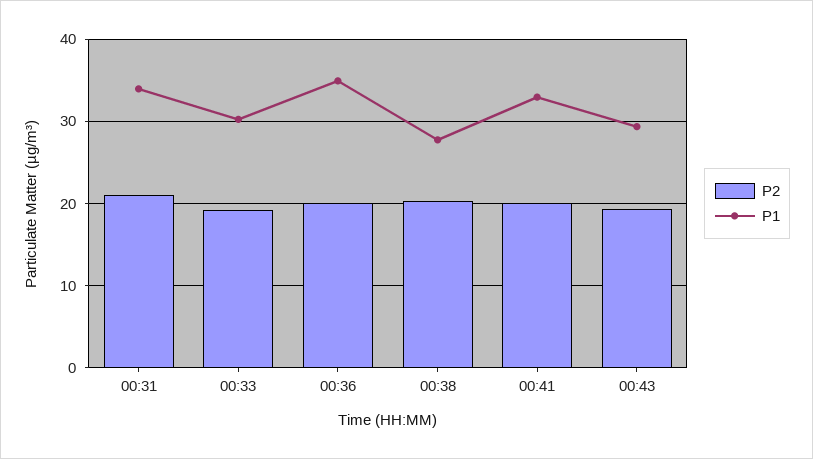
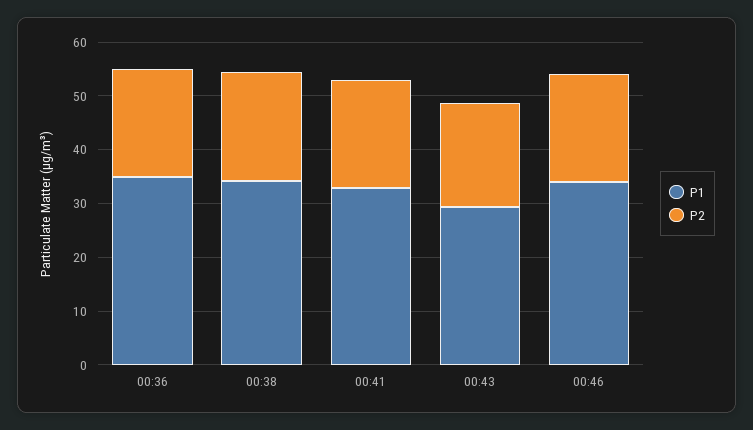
P2, 00:31: 21 -> none
P1, 00:31: 34 -> none
P2, 00:33: 19 -> none
P1, 00:33: 30 -> none
P1, 00:38: 28 -> 34
P1, 00:46: none -> 34
P2, 00:46: none -> 20

